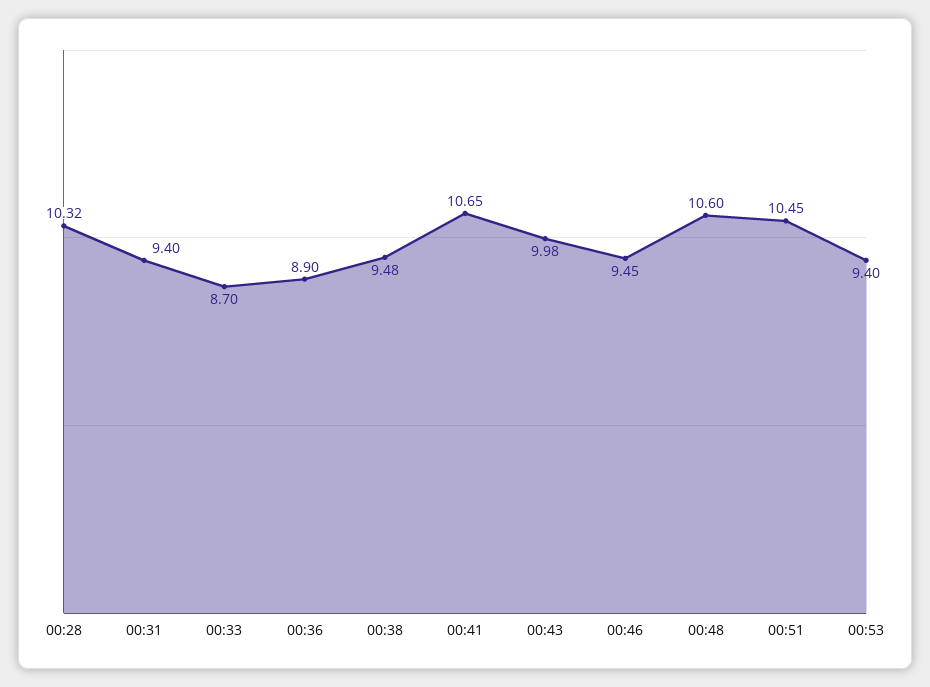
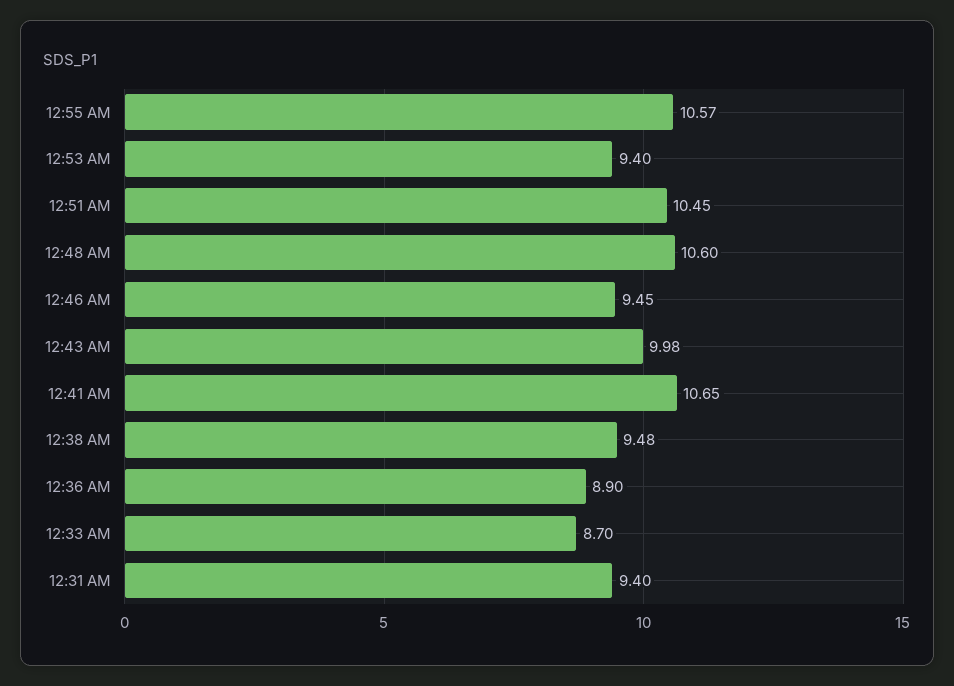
00:28: 10.32 -> none
12:55 AM: none -> 10.57

